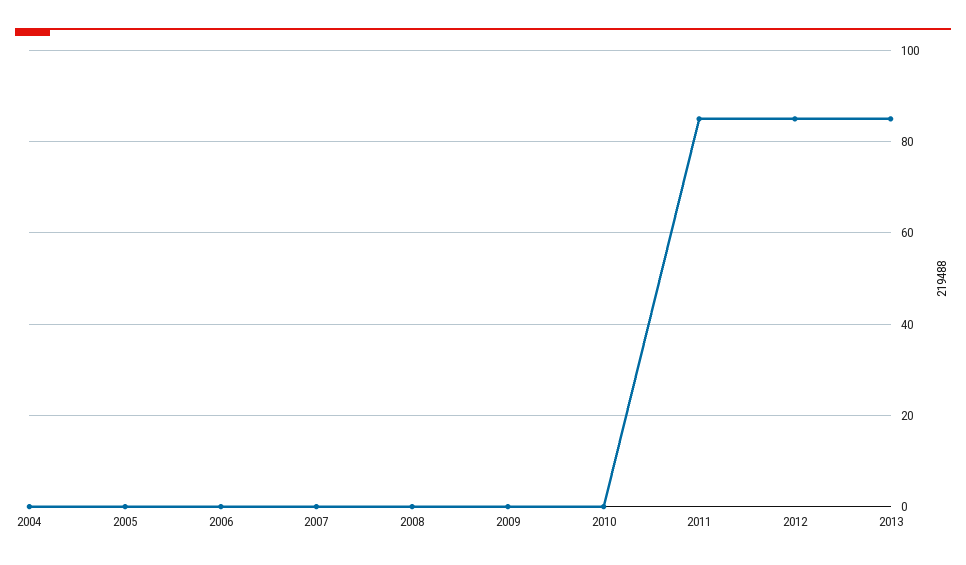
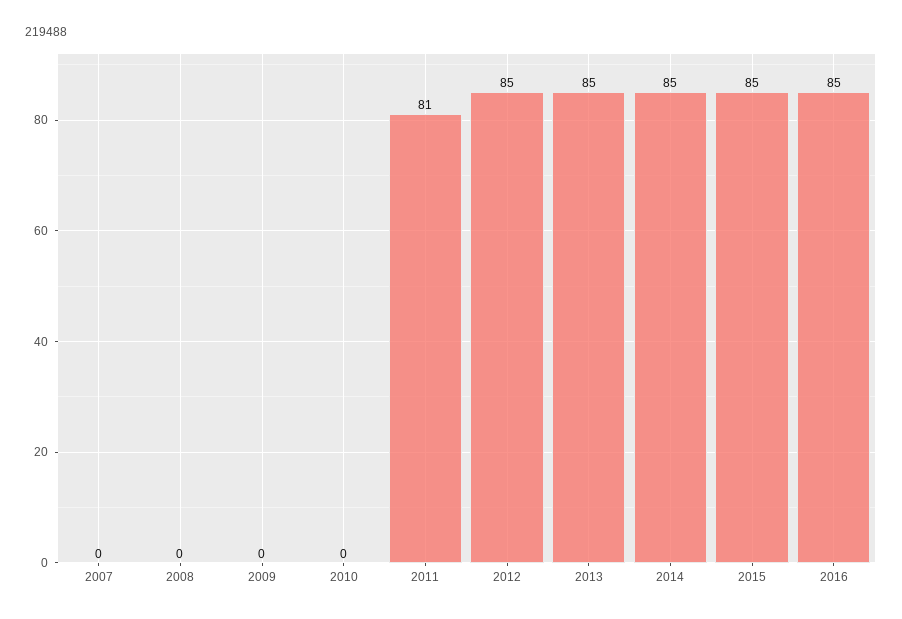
2004: 0 -> none
2005: 0 -> none
2006: 0 -> none
2011: 85 -> 81
2014: none -> 85
2015: none -> 85
2016: none -> 85

